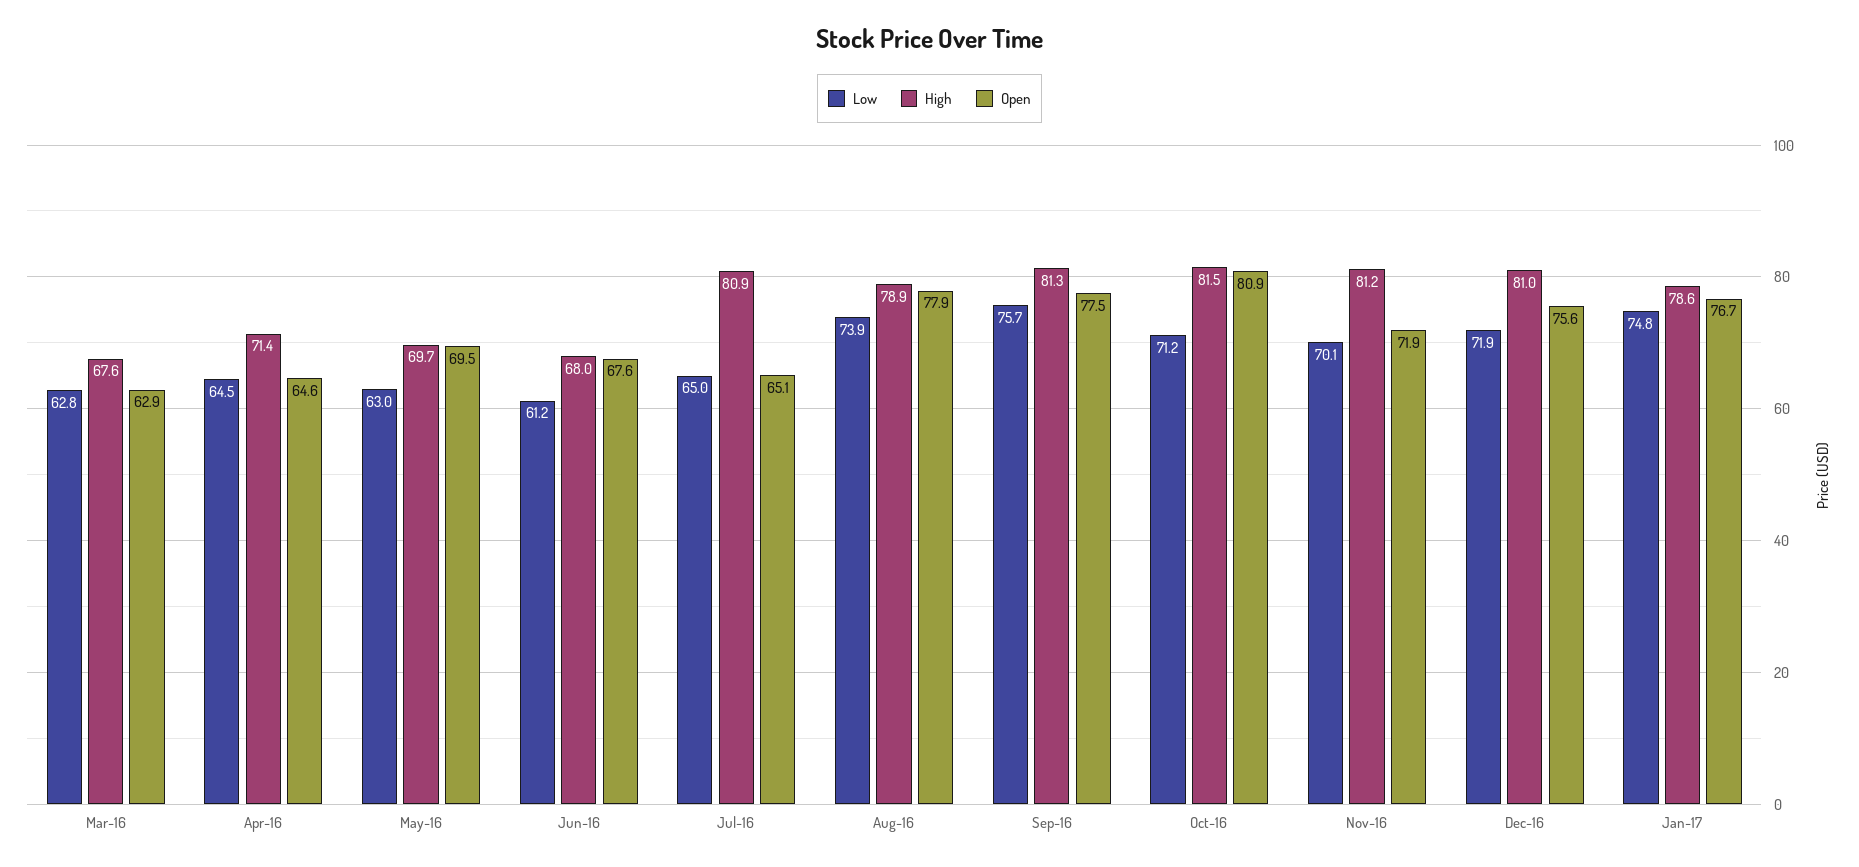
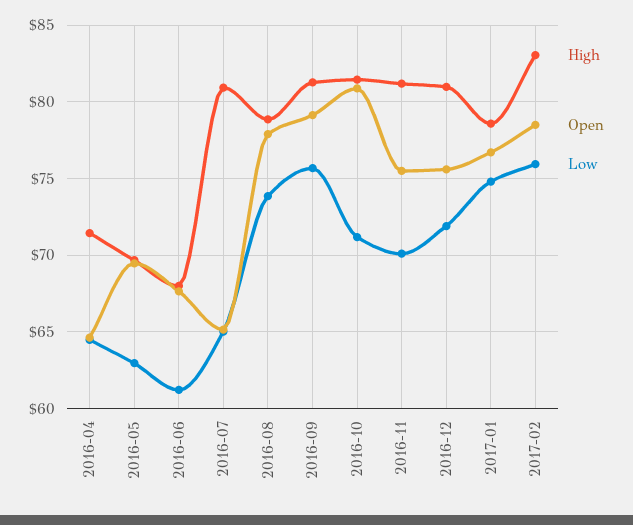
Low, Mar-16: 62.8 -> none
High, Mar-16: 67.6 -> none
Open, Mar-16: 62.9 -> none
Open, Sep-16: 77.5 -> 79
Open, Nov-16: 71.9 -> 75.5
High, 2017-02: none -> 83
Open, 2017-02: none -> 78.5
Low, 2017-02: none -> 76

